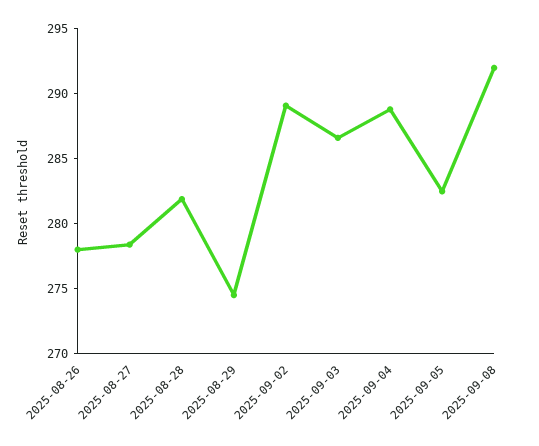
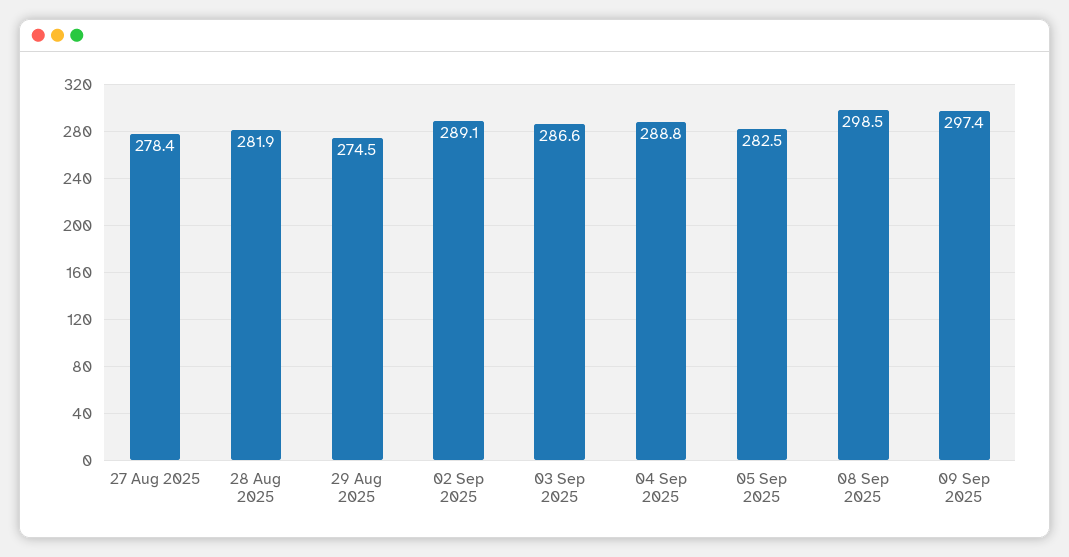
2025-08-26: 278 -> none
2025-09-08: 292 -> 298.5
09 Sep 2025: none -> 297.4

